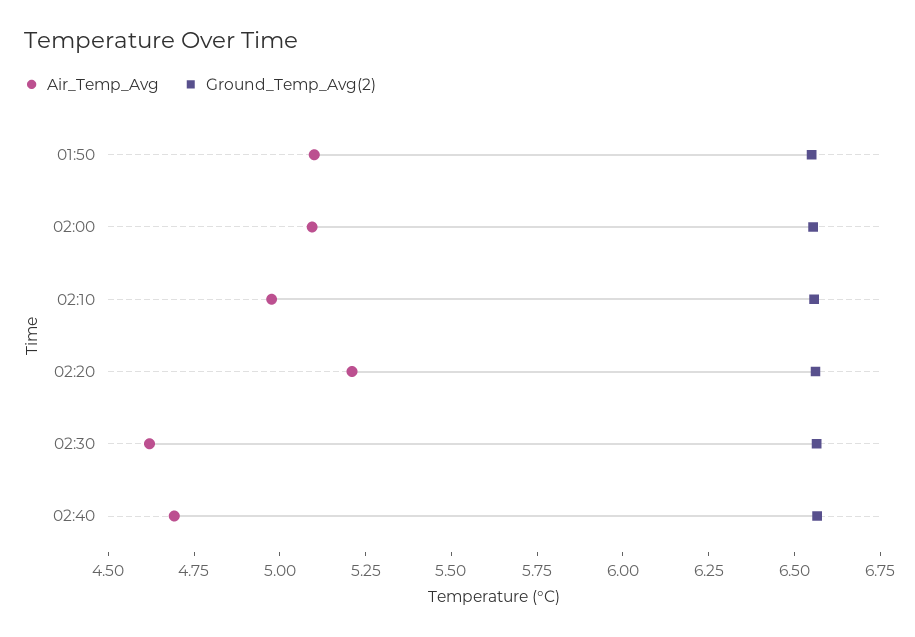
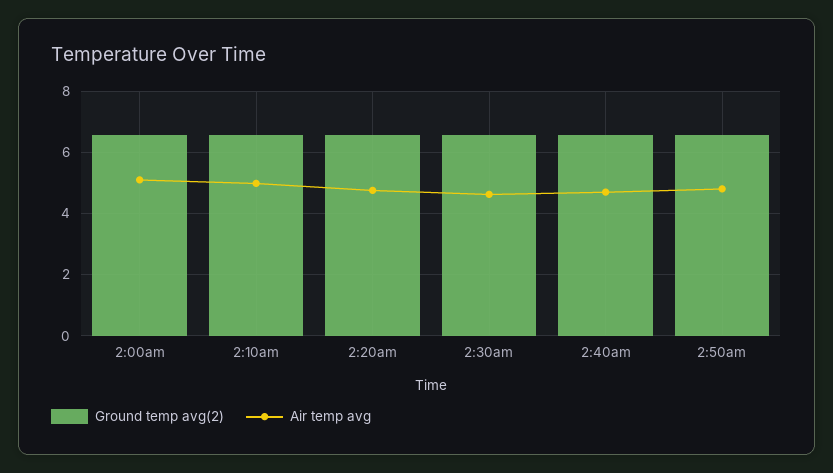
Air_Temp_Avg, 01:50: 5.1 -> none
Ground_Temp_Avg(2), 01:50: 6.55 -> none
Air_Temp_Avg, 02:20: 5.2 -> 4.8
Ground_Temp_Avg(2), 2:50am: none -> 6.6
Air_Temp_Avg, 2:50am: none -> 4.8

